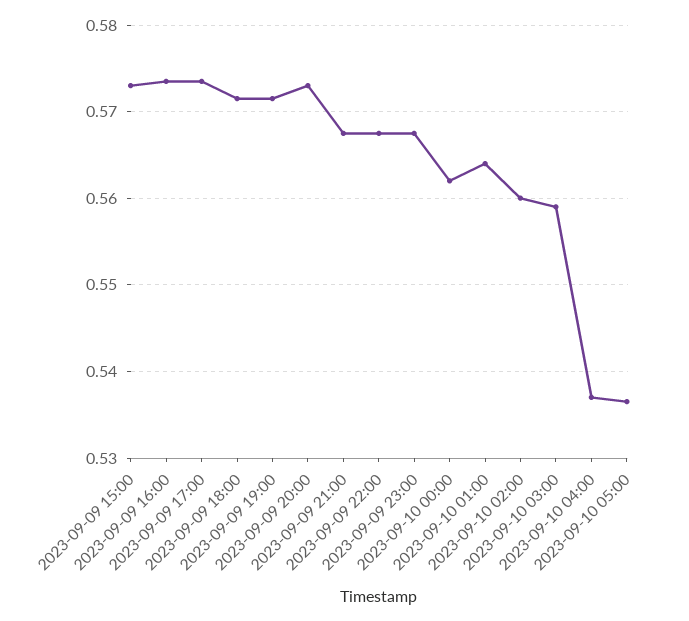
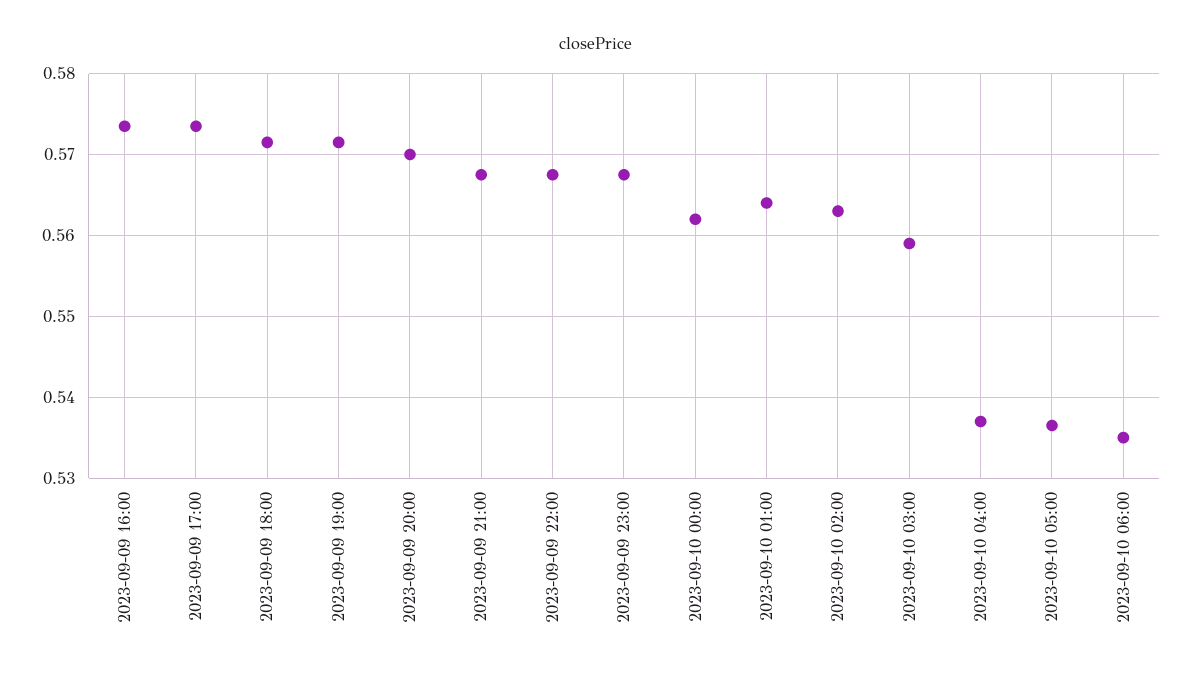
2023-09-09 15:00: 0.573 -> none
2023-09-09 20:00: 0.573 -> 0.57
2023-09-10 02:00: 0.56 -> 0.563
2023-09-10 06:00: none -> 0.535

